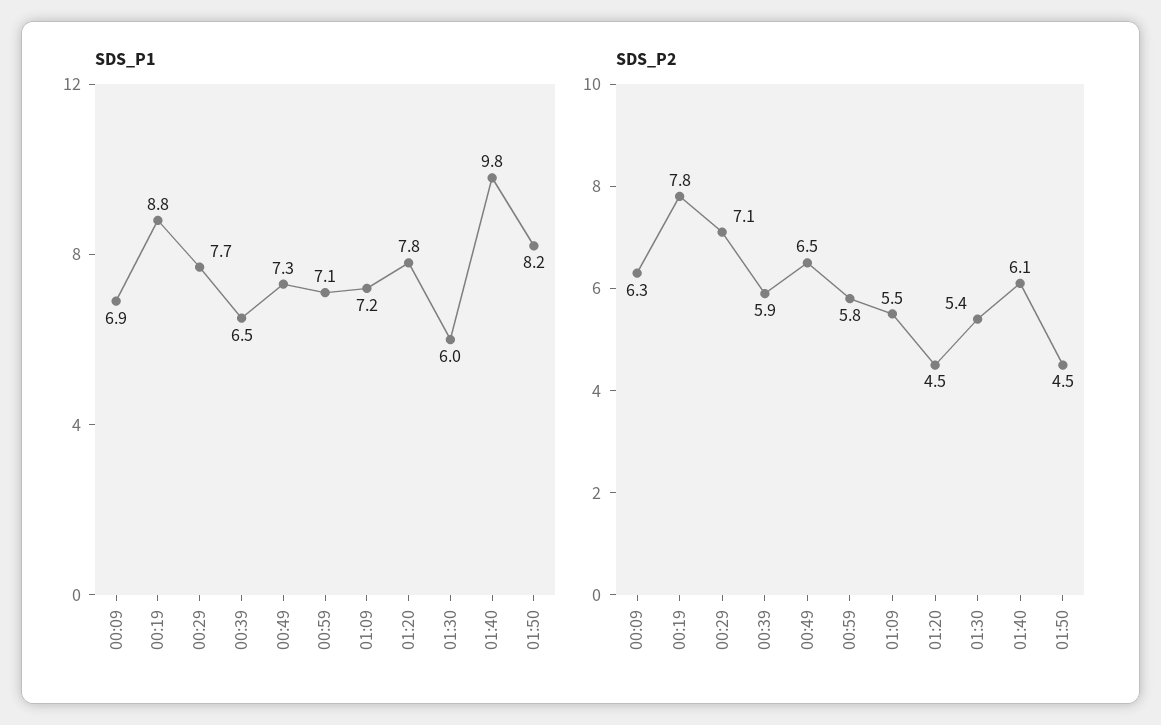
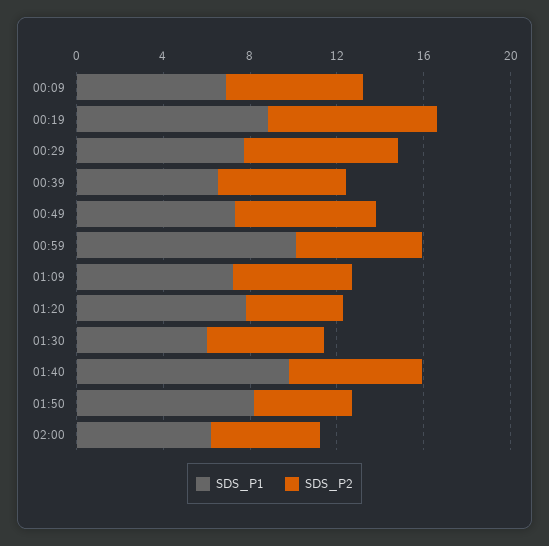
SDS_P1, 00:59: 7.1 -> 10
SDS_P1, 02:00: none -> 6
SDS_P2, 02:00: none -> 5

